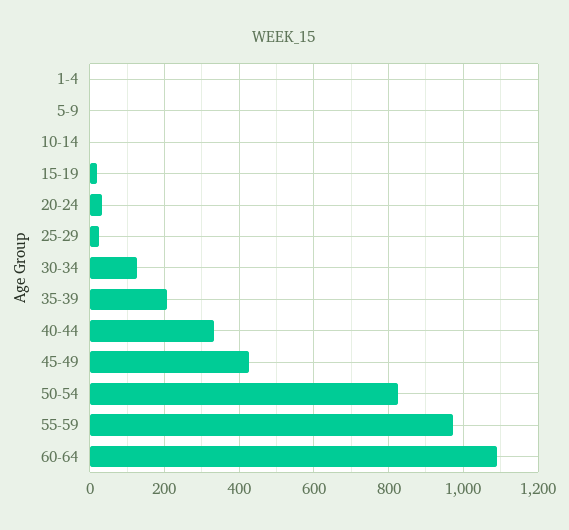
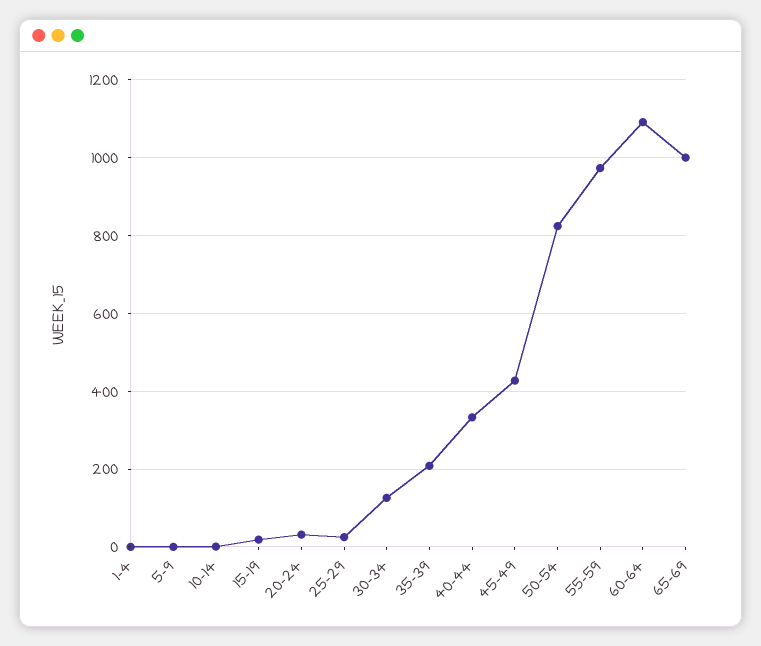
65-69: none -> 1000

